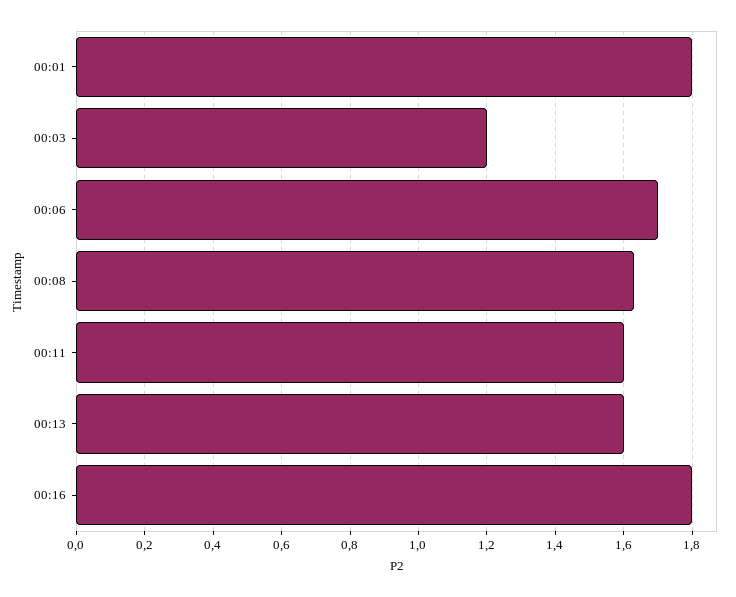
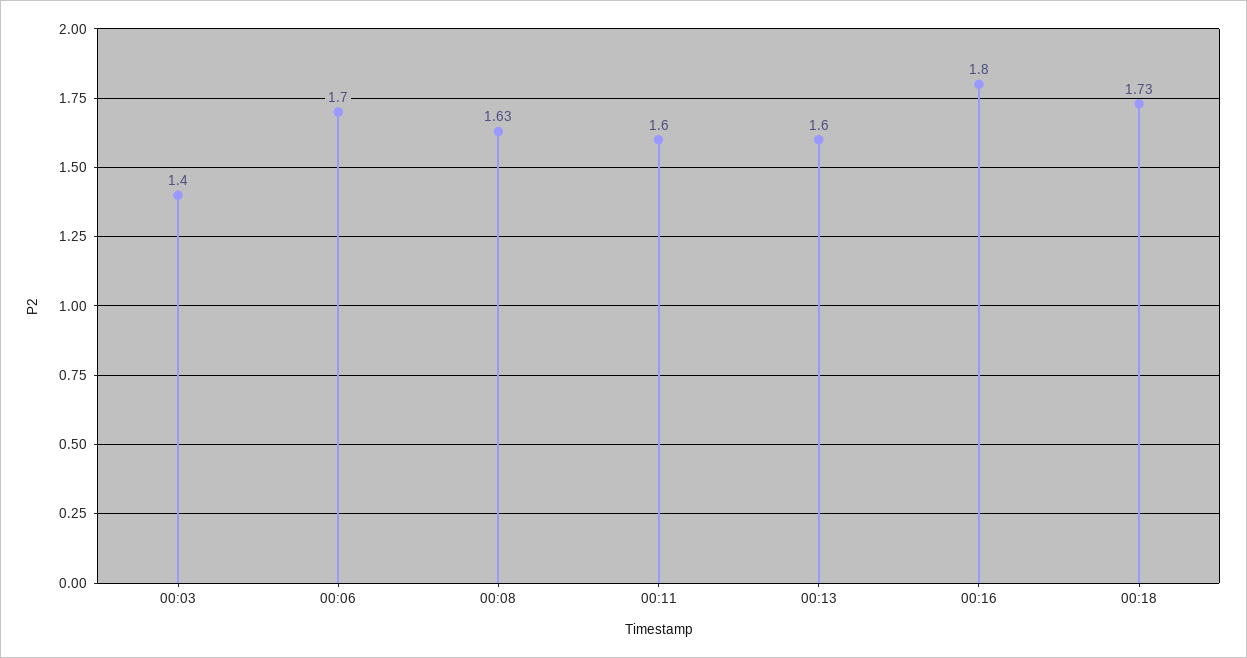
00:01: 1.8 -> none
00:03: 1.2 -> 1.4
00:18: none -> 1.73

